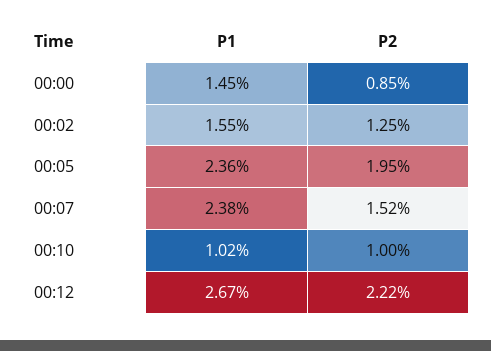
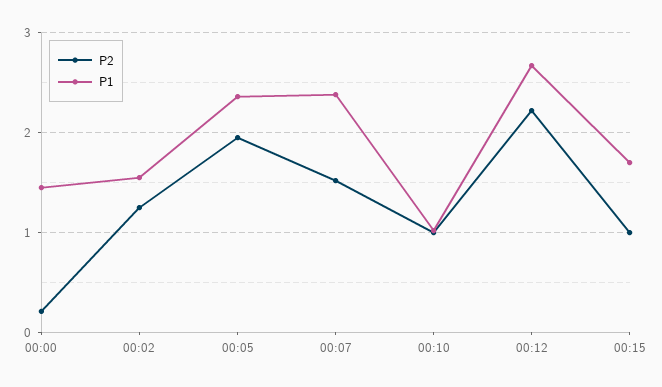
P2, 00:00: 0.85 -> 0.2
P2, 00:15: none -> 1
P1, 00:15: none -> 1.7

